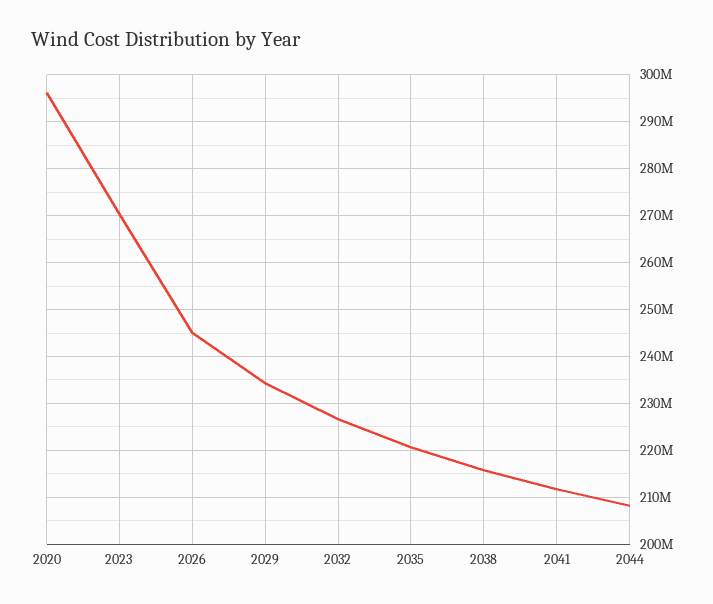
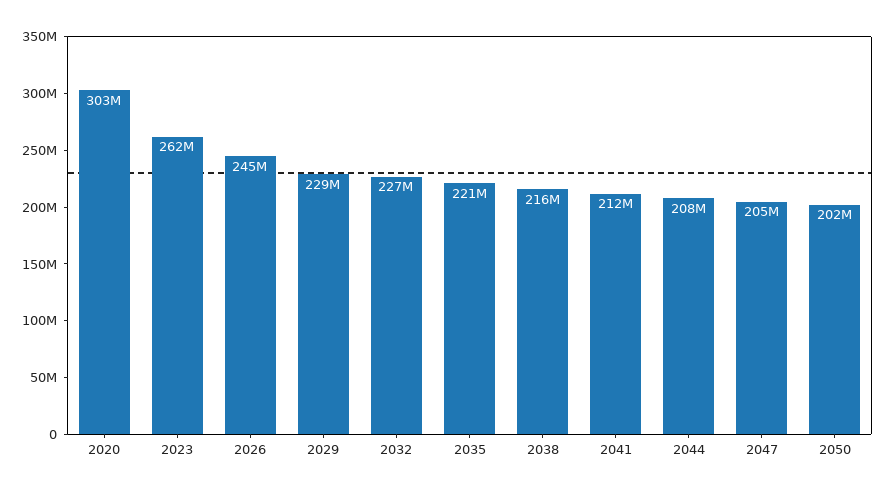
2020: 296000000 -> 303000000
2023: 270000000 -> 262000000
2029: 234000000 -> 229000000
2047: none -> 205000000
2050: none -> 202000000

